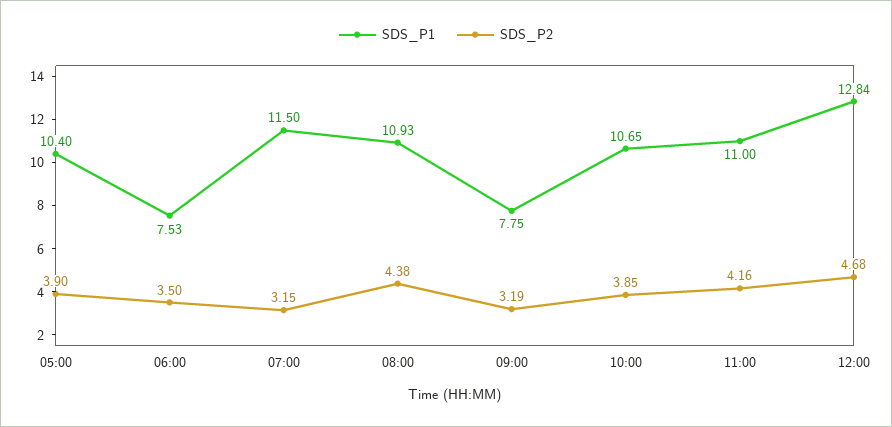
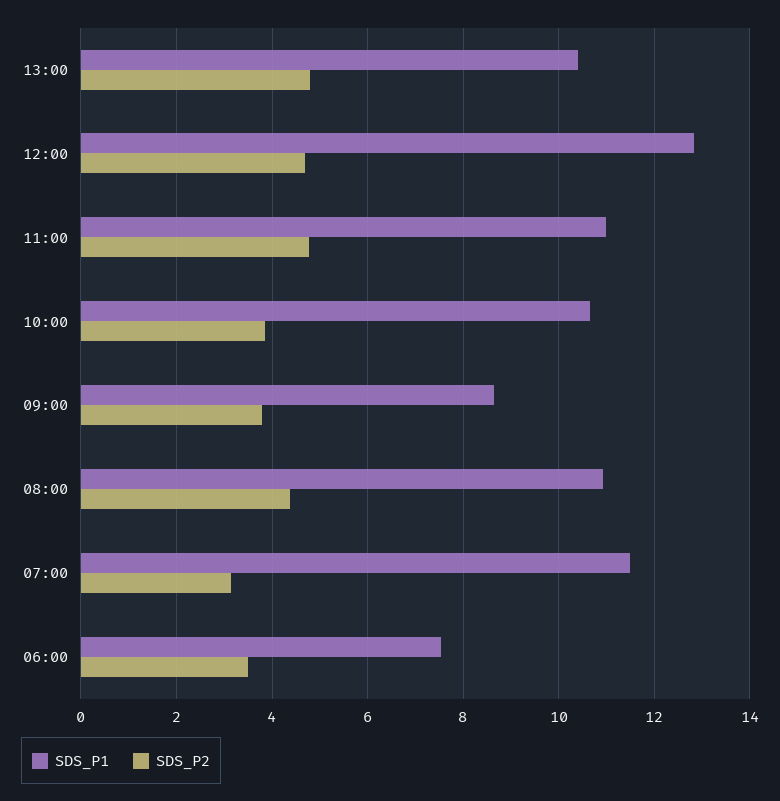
SDS_P1, 05:00: 10.4 -> none
SDS_P2, 05:00: 3.9 -> none
SDS_P1, 09:00: 7.75 -> 8.6
SDS_P2, 09:00: 3.19 -> 3.8
SDS_P2, 11:00: 4.16 -> 4.8
SDS_P1, 13:00: none -> 10.4
SDS_P2, 13:00: none -> 4.8

